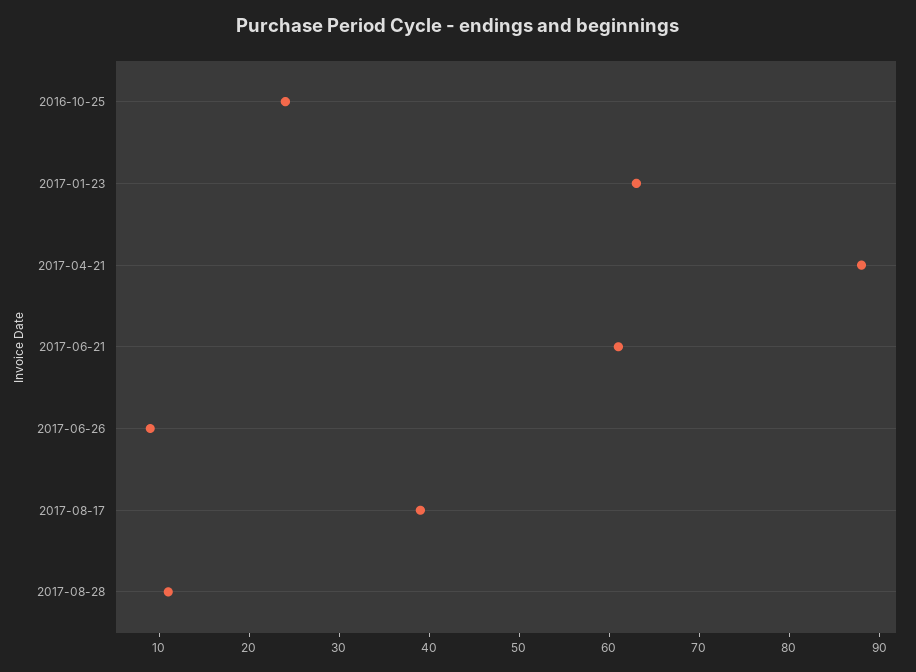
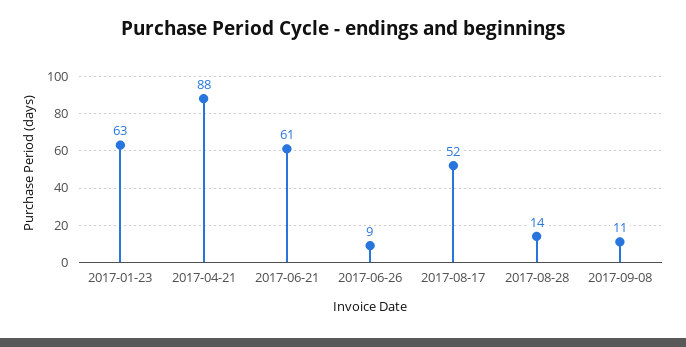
2016-10-25: 24 -> none
2017-08-17: 39 -> 52
2017-08-28: 11 -> 14
2017-09-08: none -> 11

